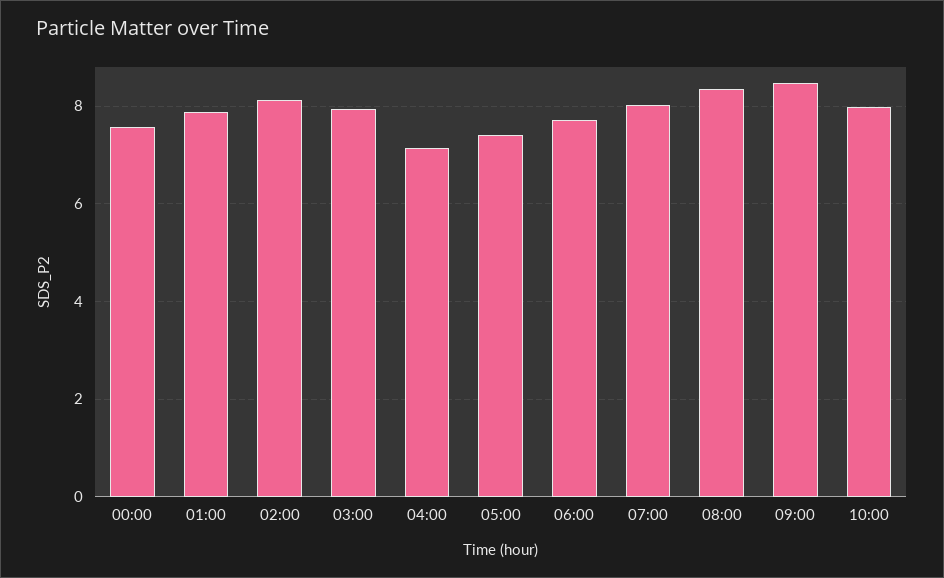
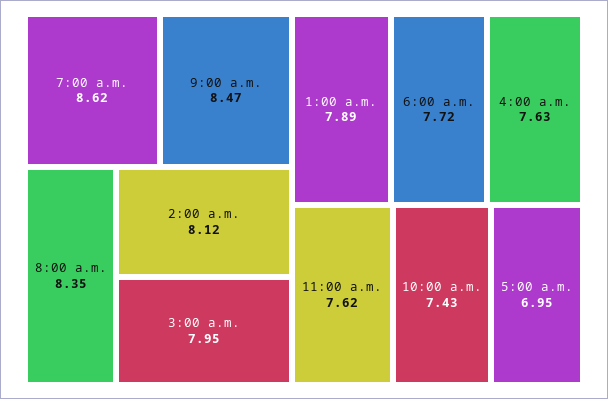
00:00: 7.6 -> none
04:00: 7.2 -> 7.63
05:00: 7.4 -> 6.95
07:00: 8 -> 8.62
10:00: 8 -> 7.43
11:00 a.m.: none -> 7.62

